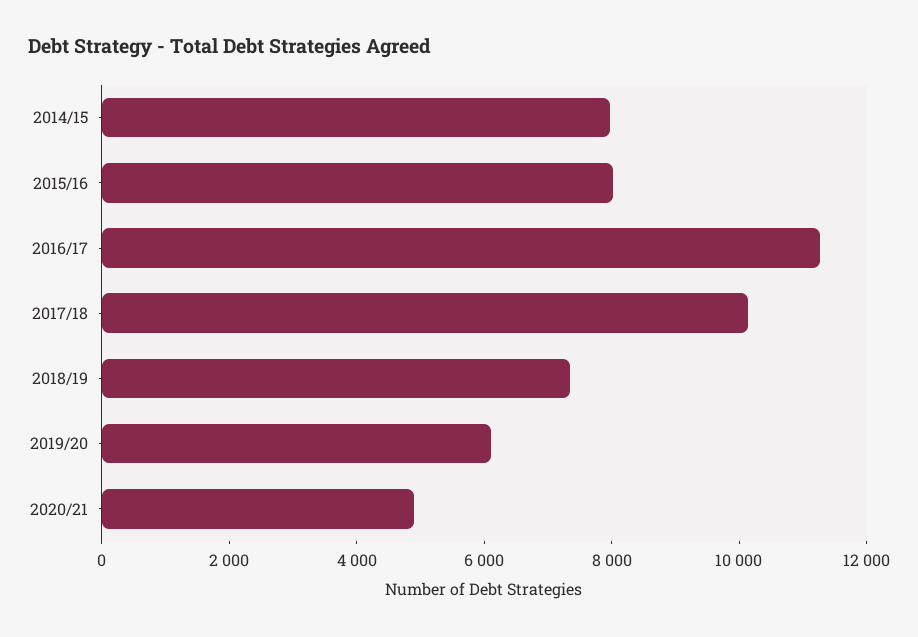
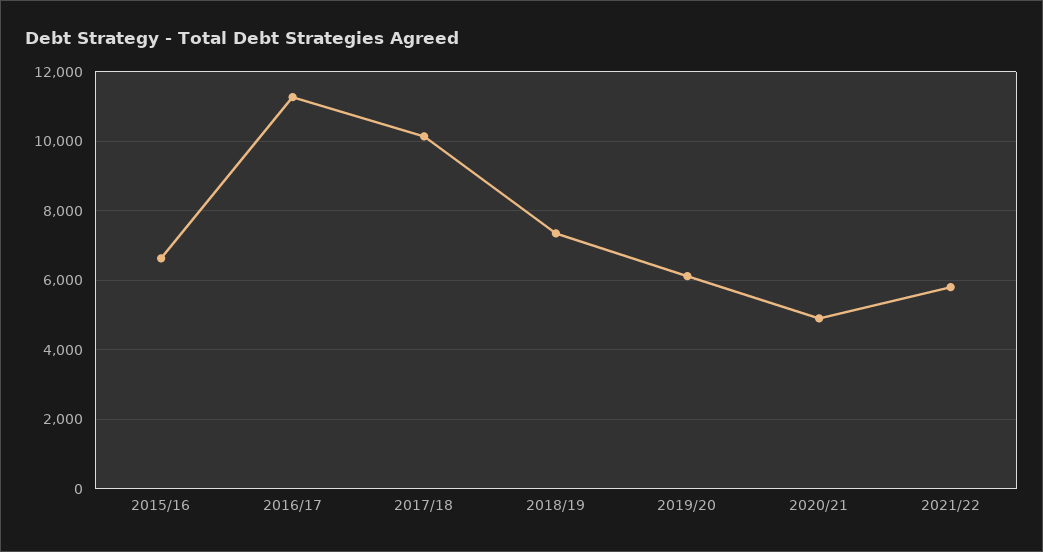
2014/15: 8000 -> none
2015/16: 8000 -> 6600
2021/22: none -> 5800

